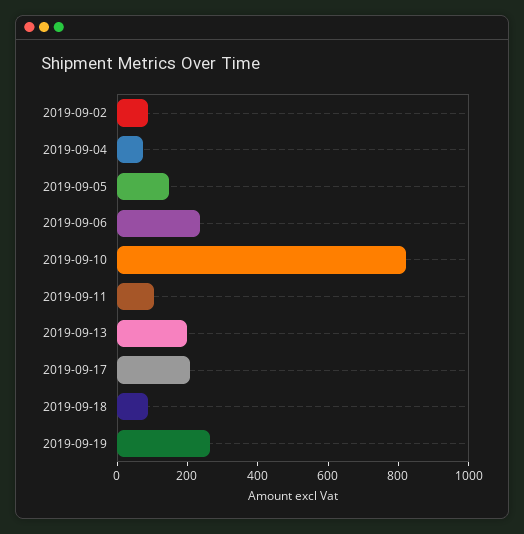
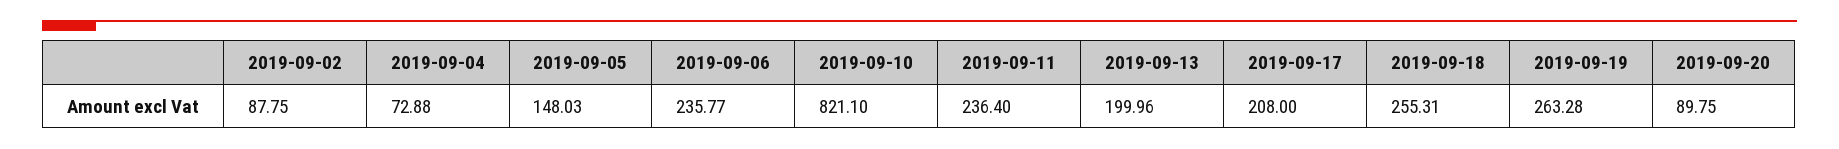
2019-09-11: 100 -> 236.4
2019-09-18: 100 -> 255.31
2019-09-20: none -> 89.75

